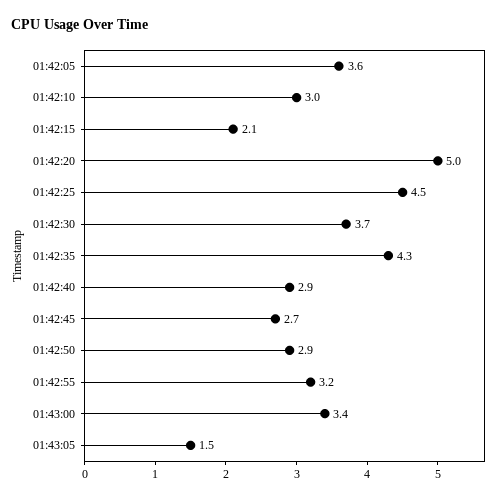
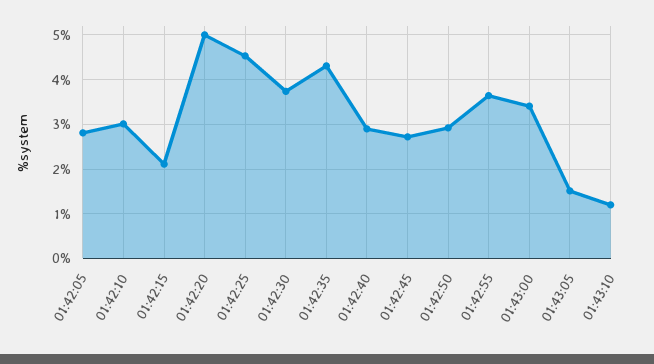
01:42:05: 3.6 -> 2.8
01:42:55: 3.2 -> 3.6
01:43:10: none -> 1.2

